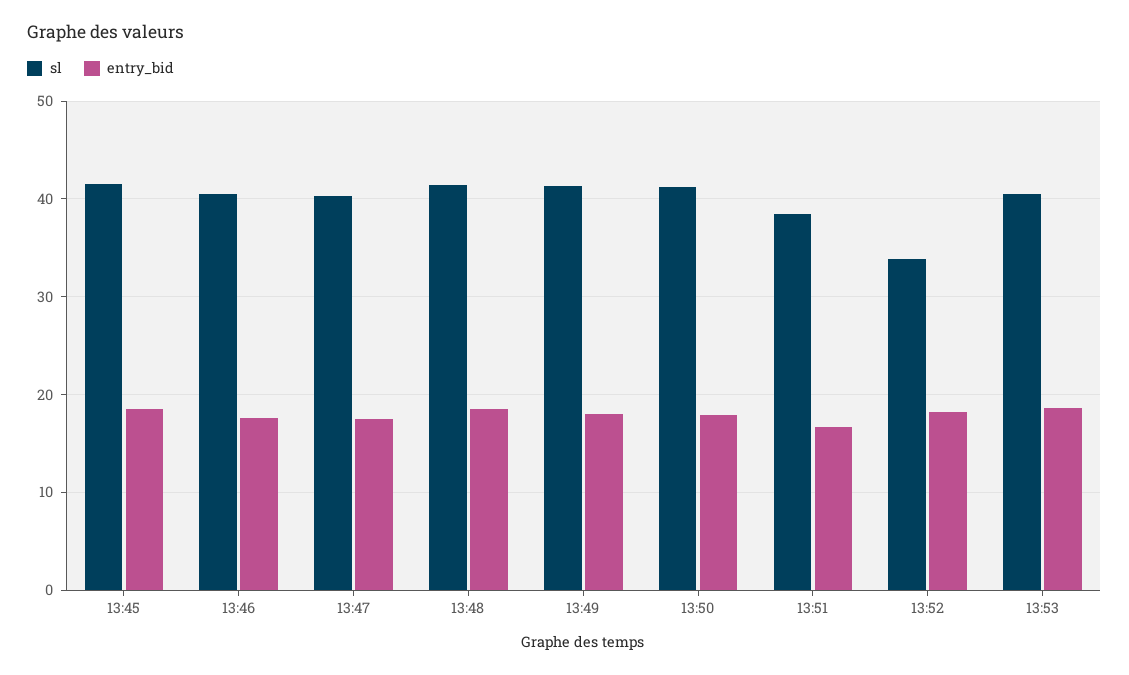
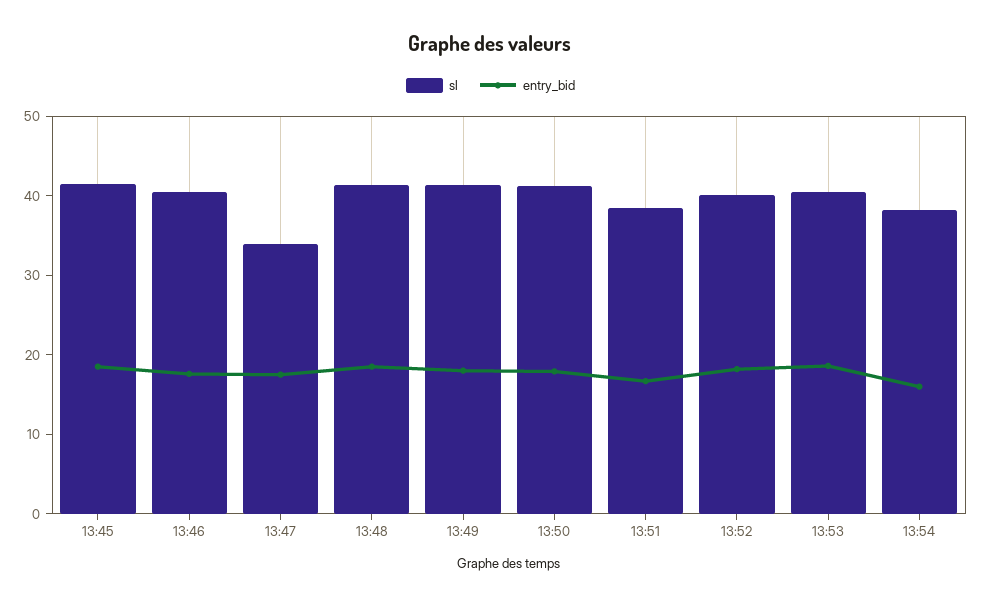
sl, 13:47: 40 -> 34
sl, 13:52: 34 -> 40
sl, 13:54: none -> 38
entry_bid, 13:54: none -> 16

